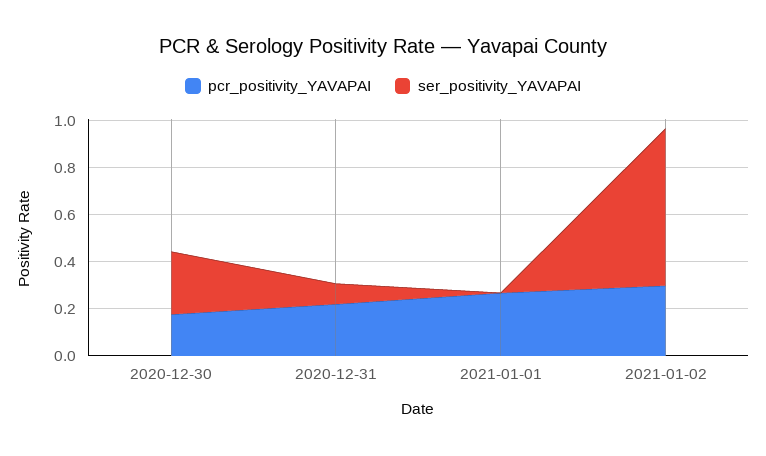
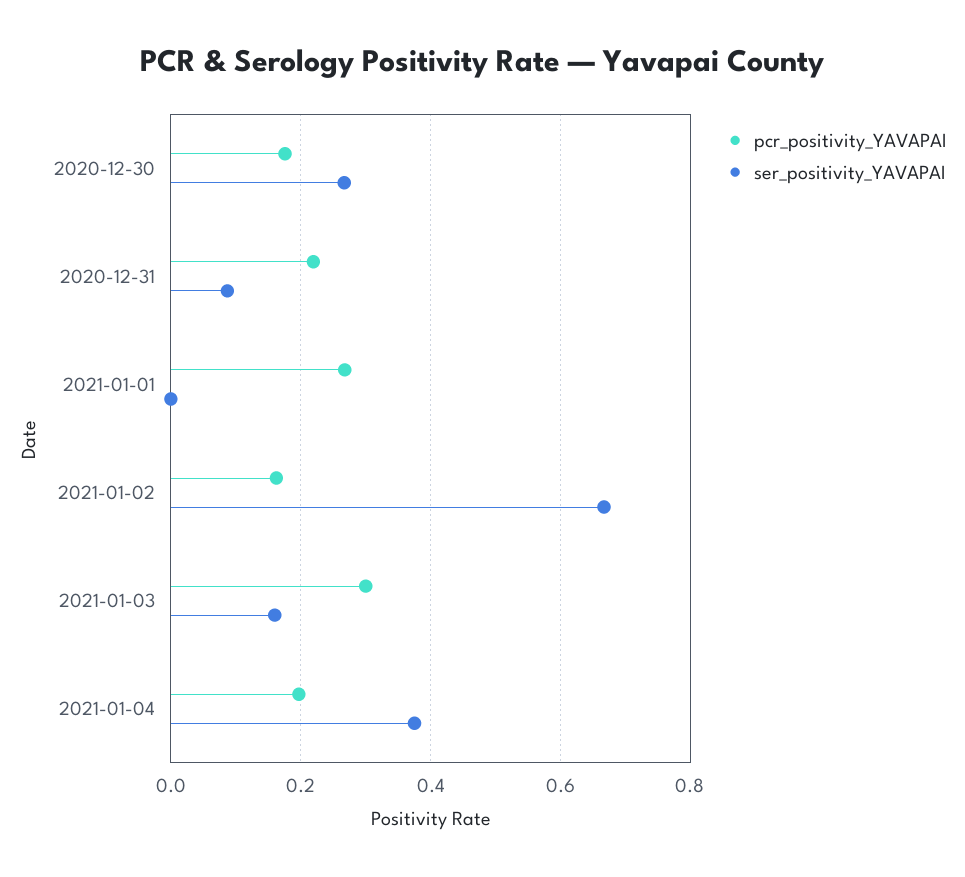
pcr_positivity_YAVAPAI, 2021-01-02: 0.3 -> 0.16
pcr_positivity_YAVAPAI, 2021-01-03: none -> 0.3
ser_positivity_YAVAPAI, 2021-01-03: none -> 0.16
pcr_positivity_YAVAPAI, 2021-01-04: none -> 0.2
ser_positivity_YAVAPAI, 2021-01-04: none -> 0.38

